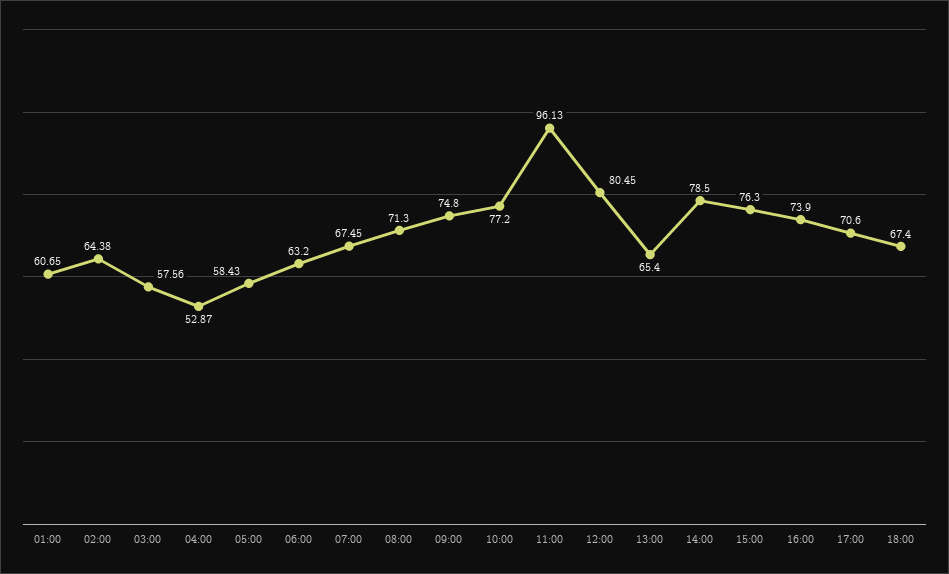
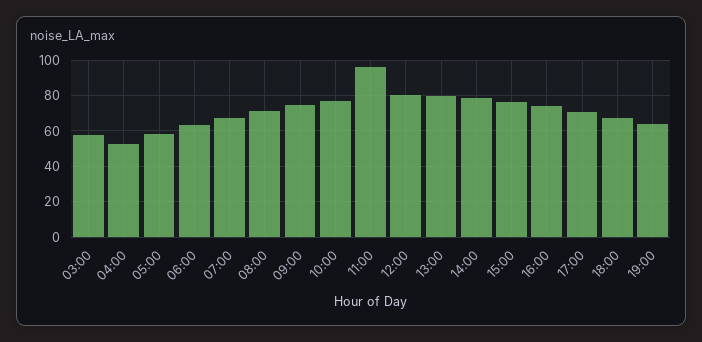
01:00: 60.65 -> none
02:00: 64.38 -> none
13:00: 65.4 -> 80
19:00: none -> 65

